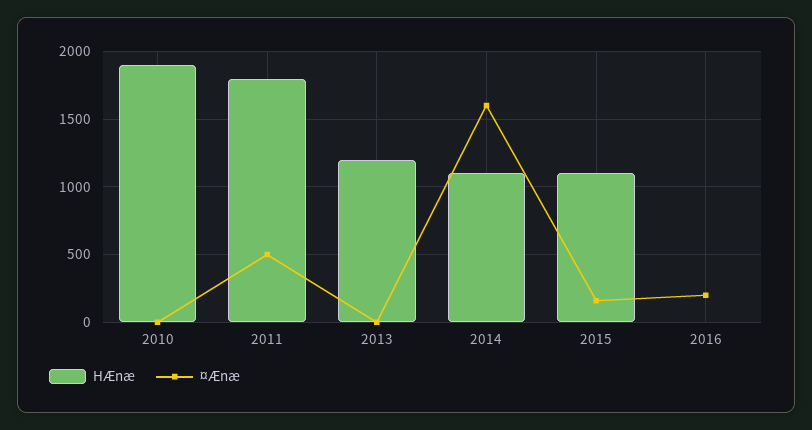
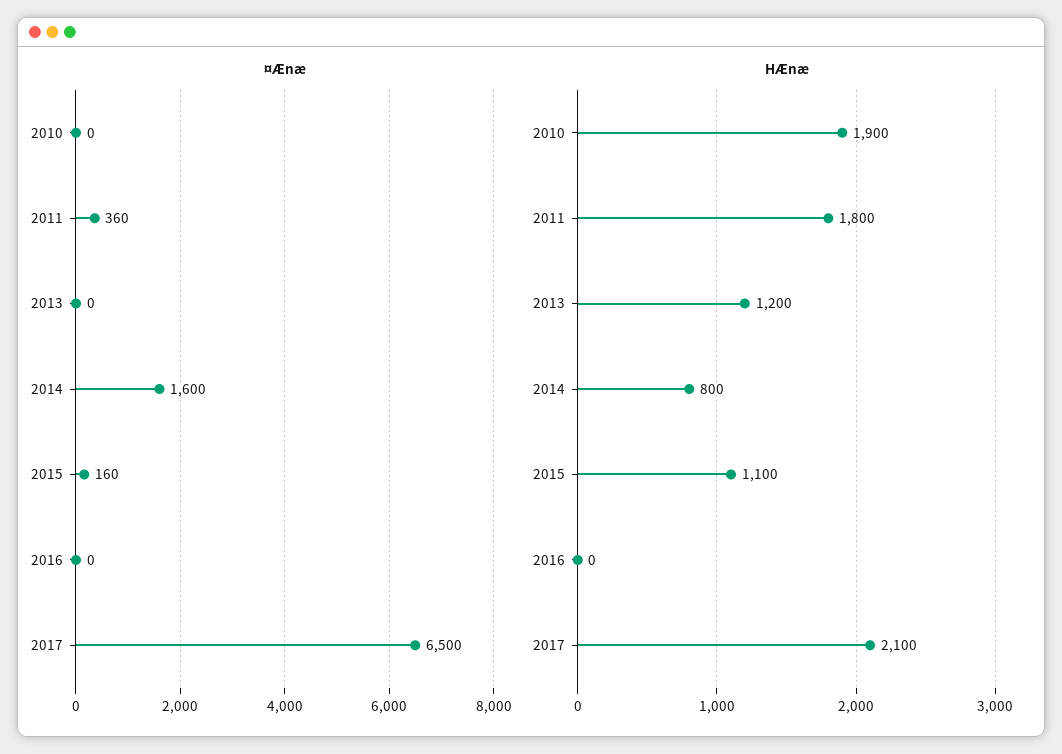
¤Ænæ, 2011: 500 -> 360
HÆnæ, 2014: 1100 -> 800
¤Ænæ, 2016: 200 -> 0
¤Ænæ, 2017: none -> 6500
HÆnæ, 2017: none -> 2100

